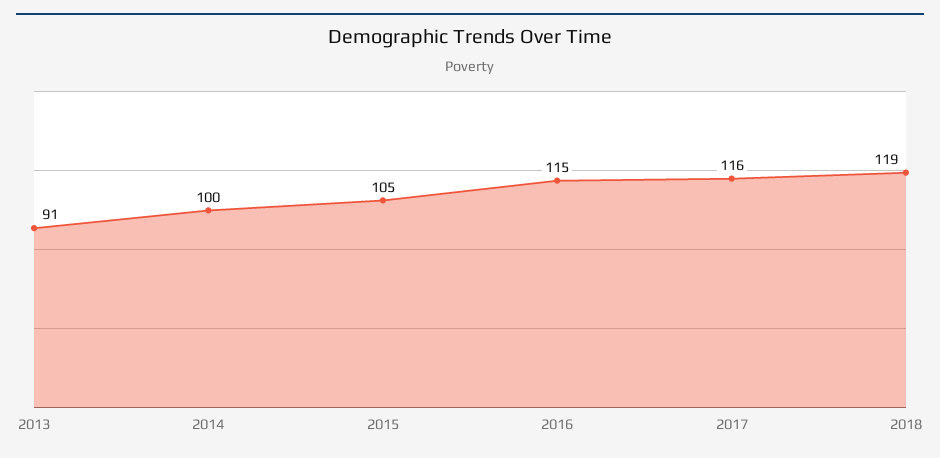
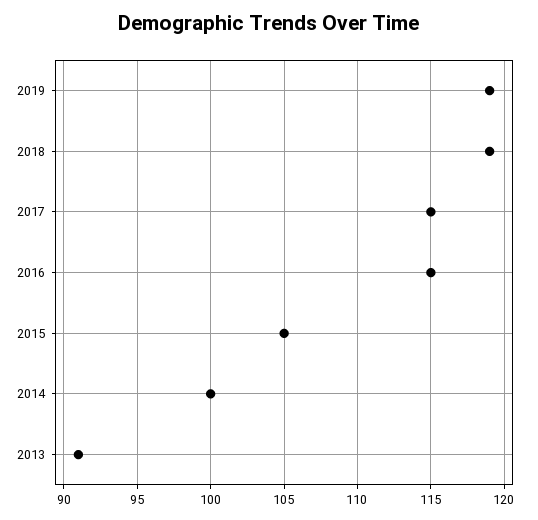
2017: 116 -> 115
2019: none -> 119

